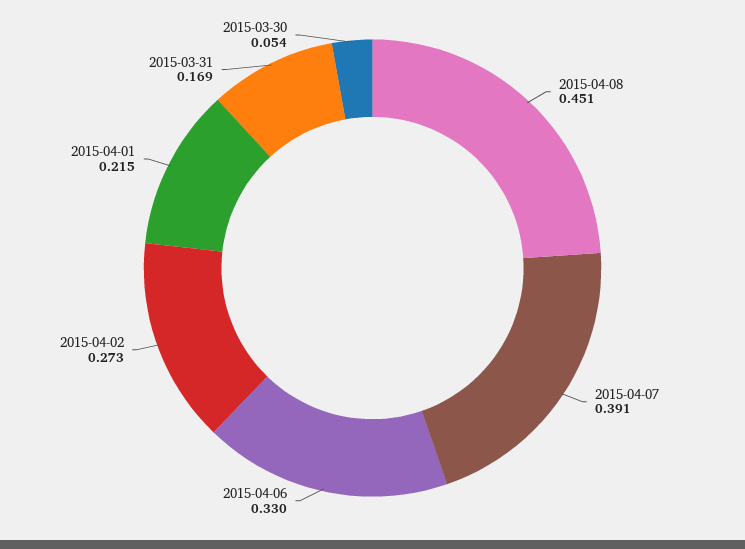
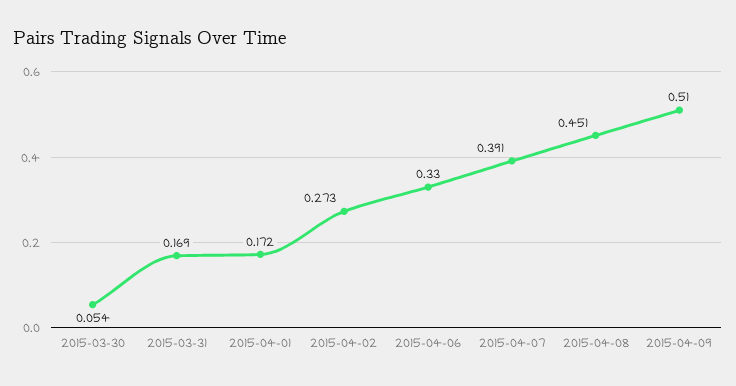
2015-04-01: 0.215 -> 0.172
2015-04-09: none -> 0.51

